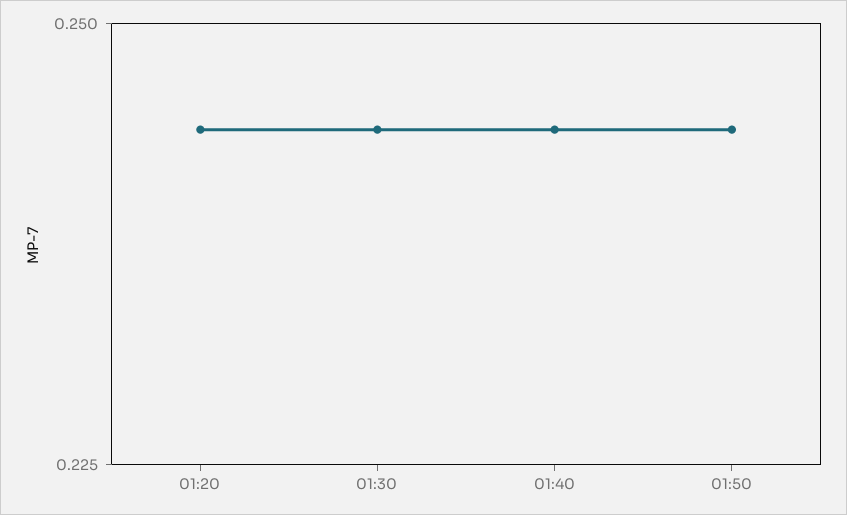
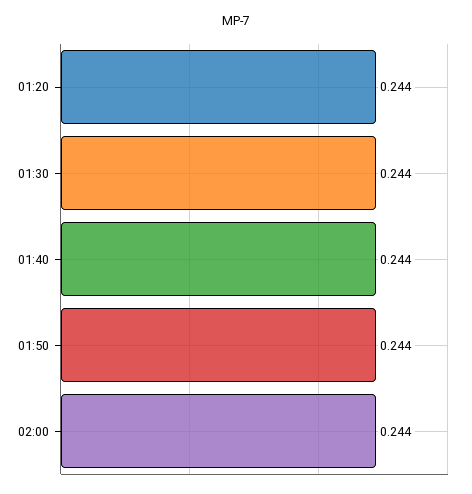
02:00: none -> 0.244

